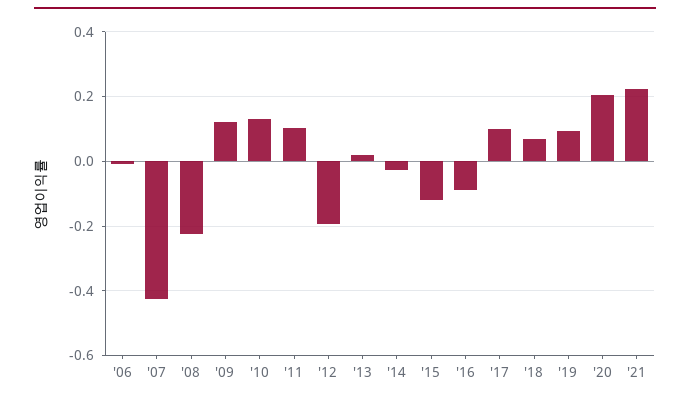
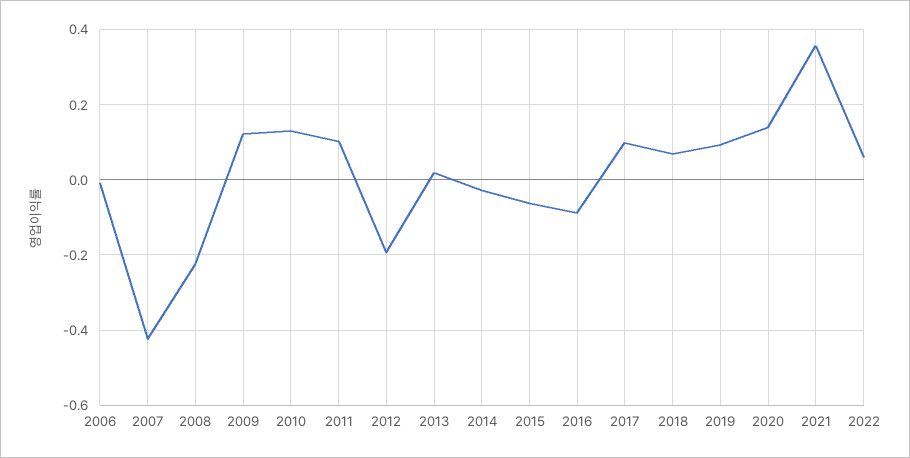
'15: -0.12 -> -0.06
'20: 0.2 -> 0.14
'21: 0.22 -> 0.36
2022: none -> 0.06

